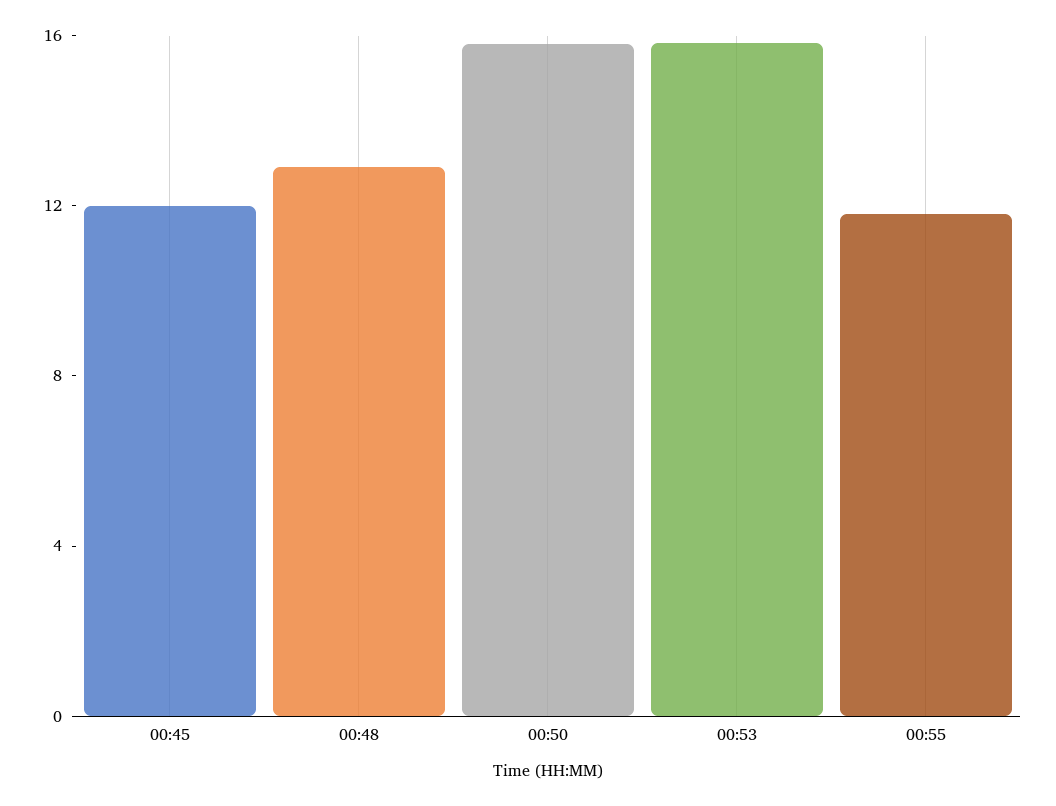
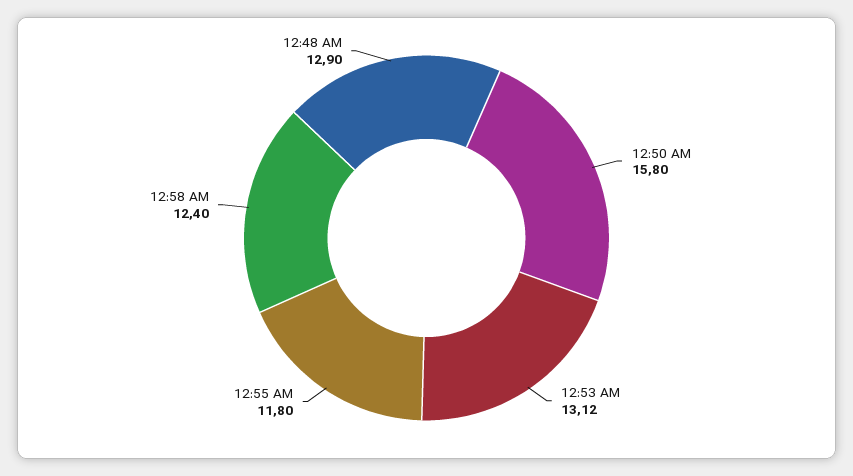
00:45: 12 -> none
00:53: 16 -> 13.12
12:58 AM: none -> 12.4

